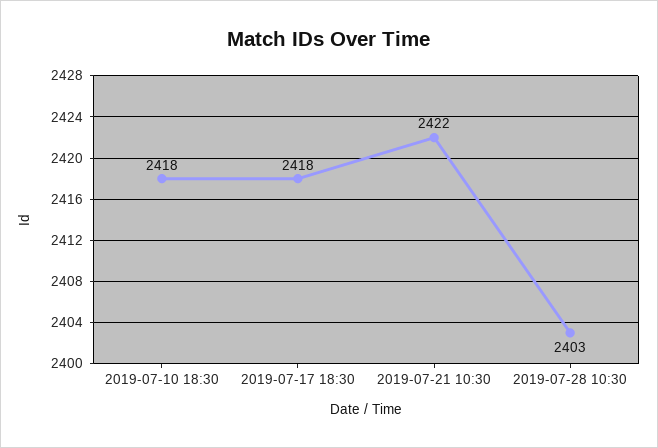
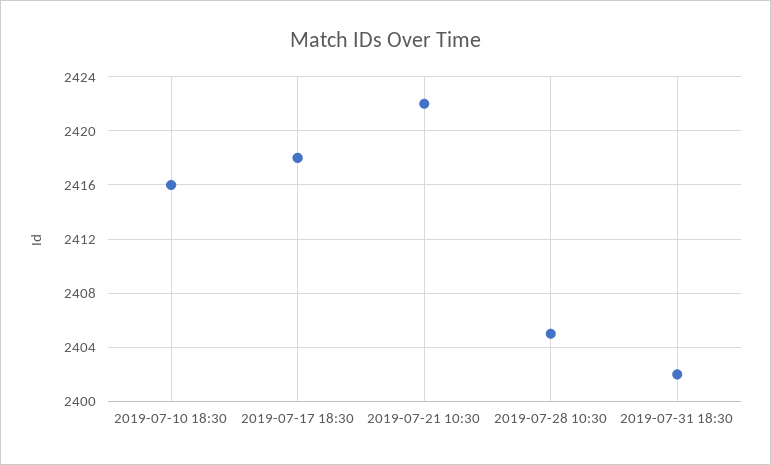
2019-07-10 18:30: 2418 -> 2416
2019-07-28 10:30: 2403 -> 2405
2019-07-31 18:30: none -> 2402

